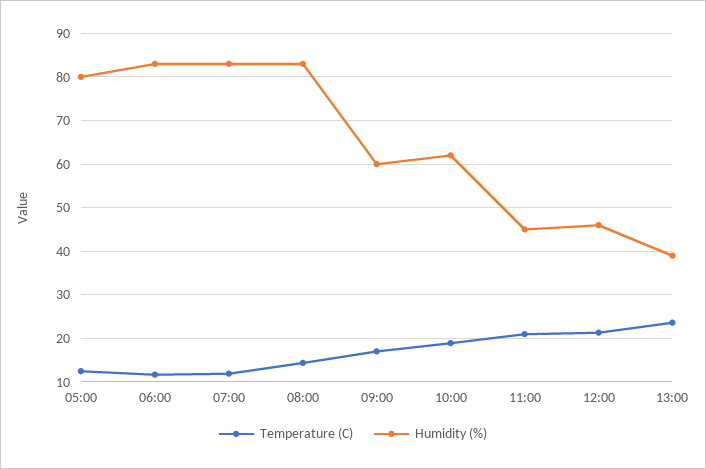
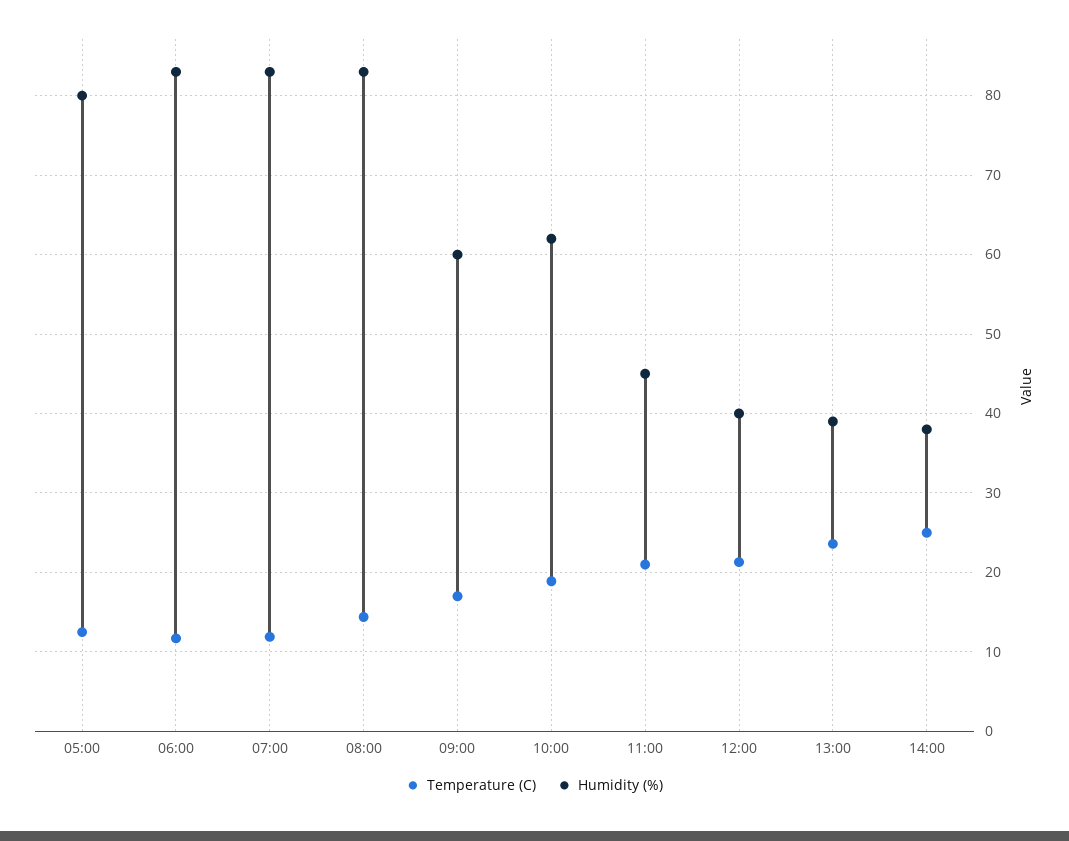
Humidity (%), 12:00: 46 -> 40
Temperature (C), 14:00: none -> 25
Humidity (%), 14:00: none -> 38

